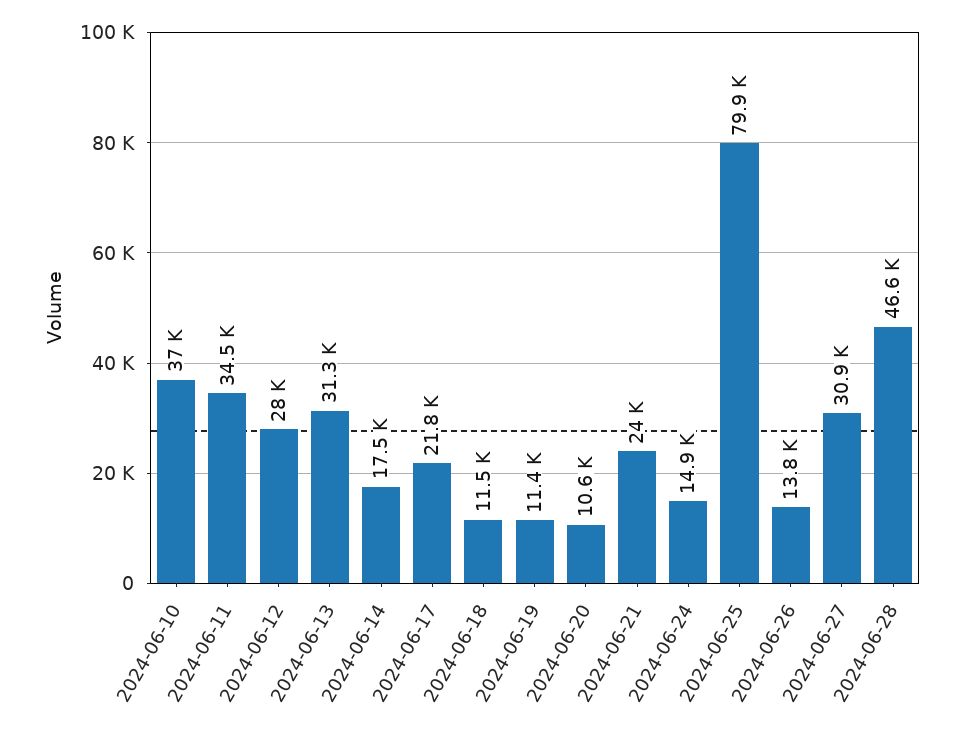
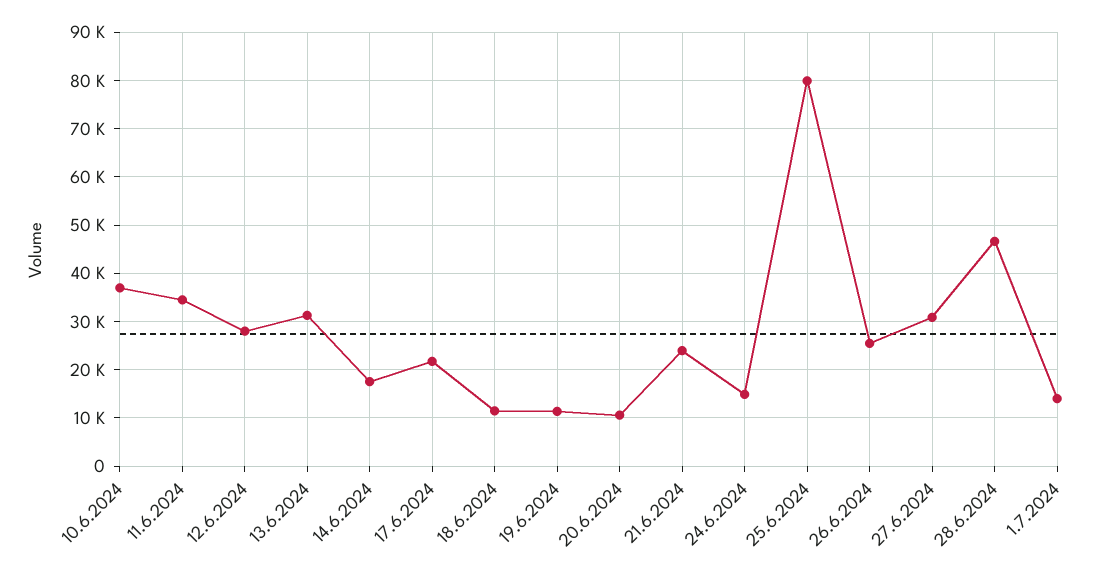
2024-06-26: 13800 -> 26000
1.7.2024: none -> 14000

